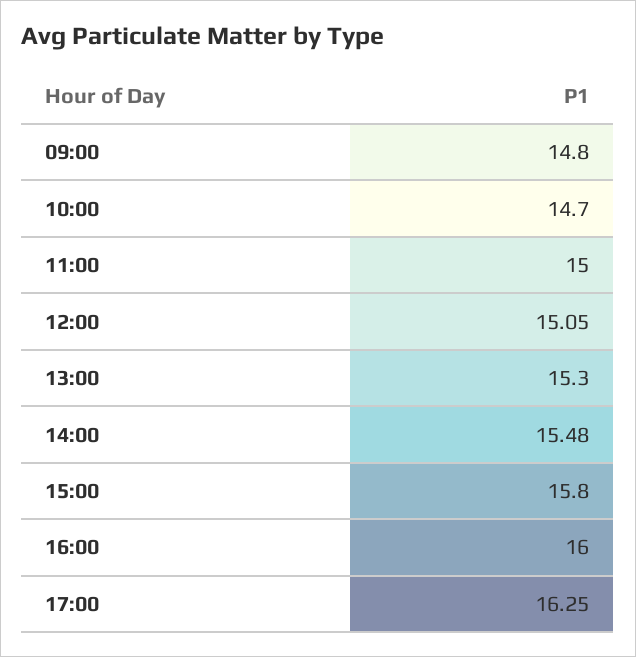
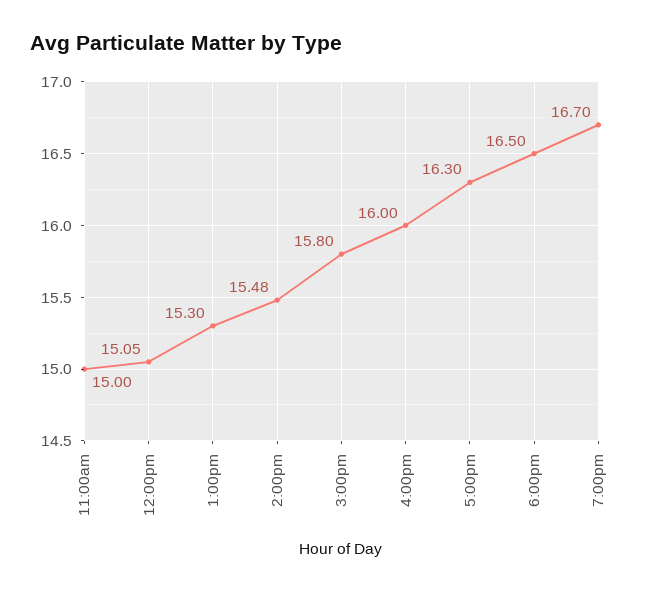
09:00: 14.8 -> none
10:00: 14.7 -> none
17:00: 16.25 -> 16.3
6:00pm: none -> 16.5
7:00pm: none -> 16.7

